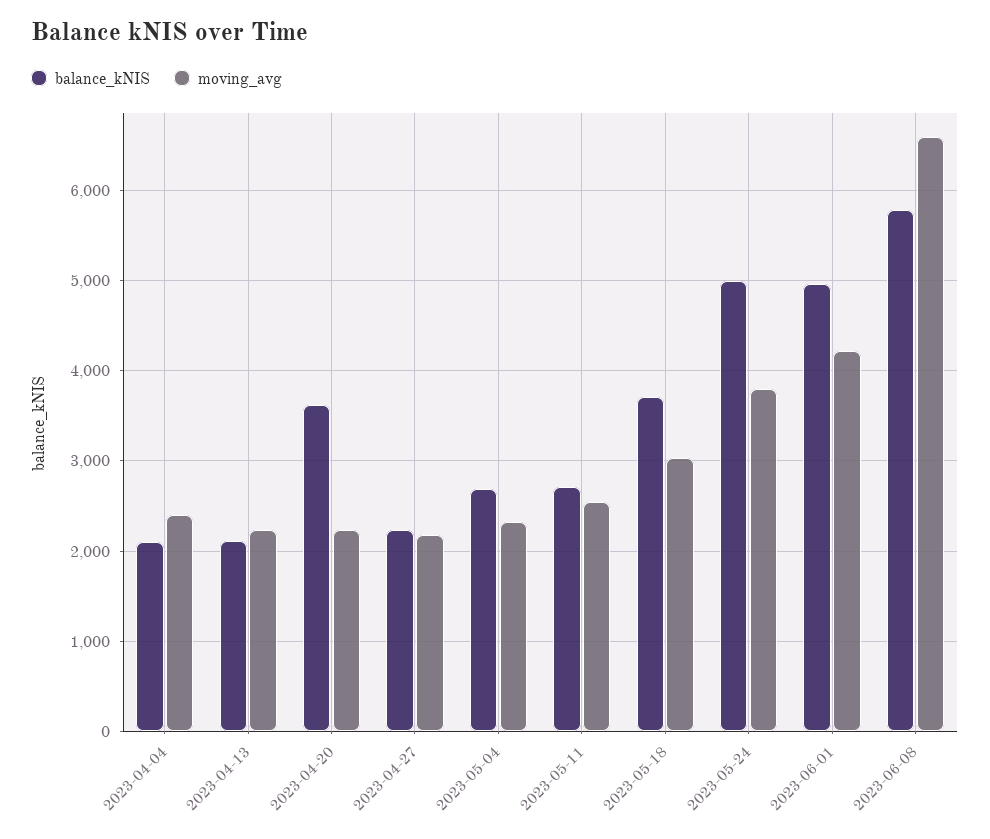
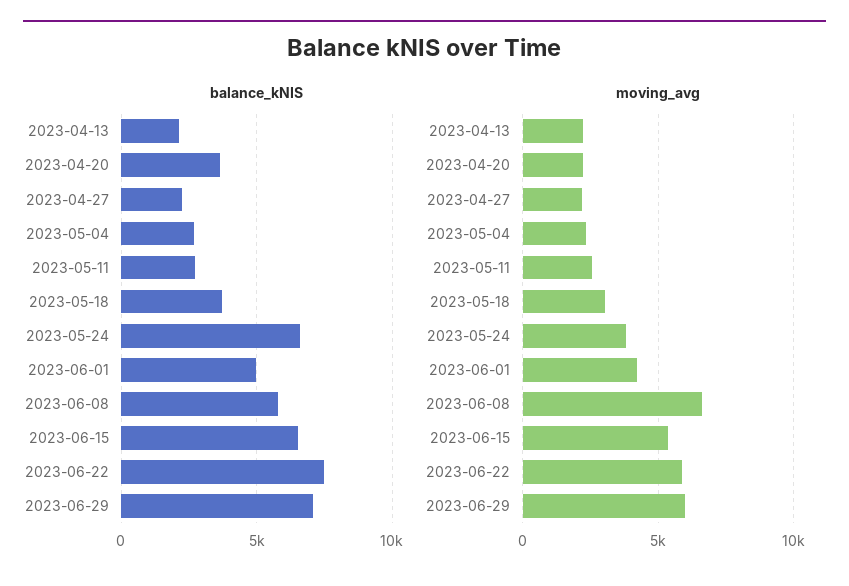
balance_kNIS, 2023-04-04: 2100 -> none
moving_avg, 2023-04-04: 2400 -> none
balance_kNIS, 2023-05-24: 5000 -> 6500
balance_kNIS, 2023-06-15: none -> 6500
balance_kNIS, 2023-06-22: none -> 7500
balance_kNIS, 2023-06-29: none -> 7000
moving_avg, 2023-06-15: none -> 5500
moving_avg, 2023-06-22: none -> 6000
moving_avg, 2023-06-29: none -> 6000

